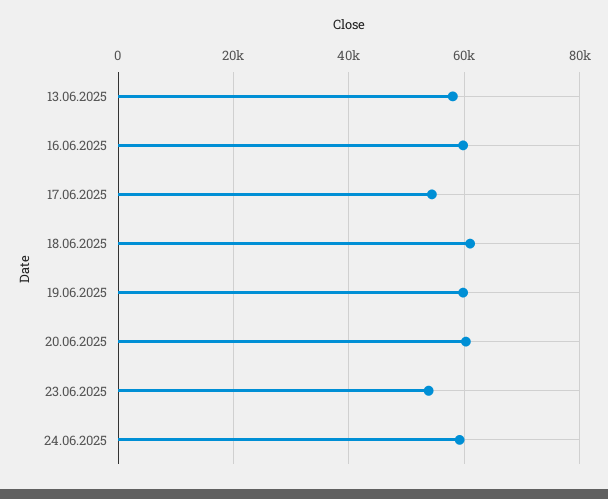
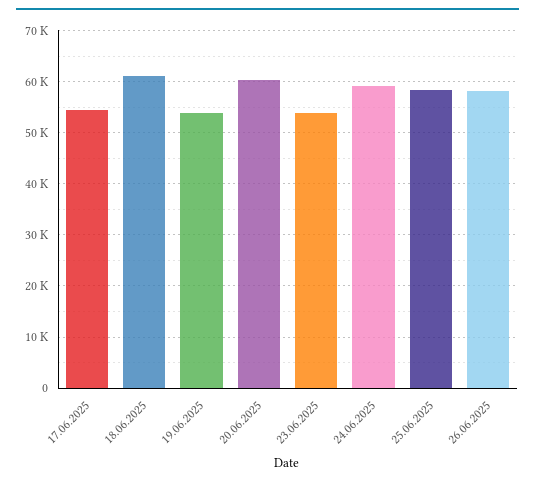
13.06.2025: 58000 -> none
16.06.2025: 60000 -> none
19.06.2025: 60000 -> 54000
25.06.2025: none -> 58000
26.06.2025: none -> 58000

